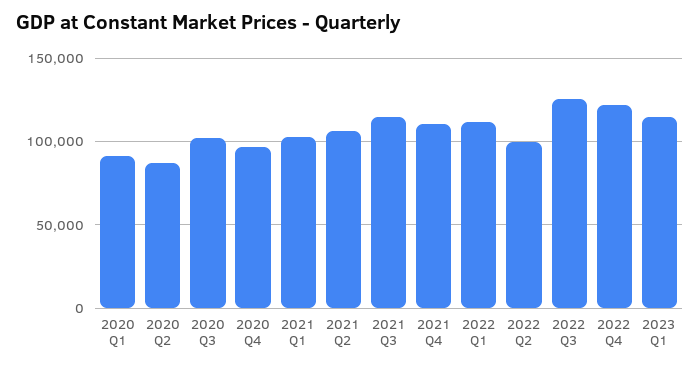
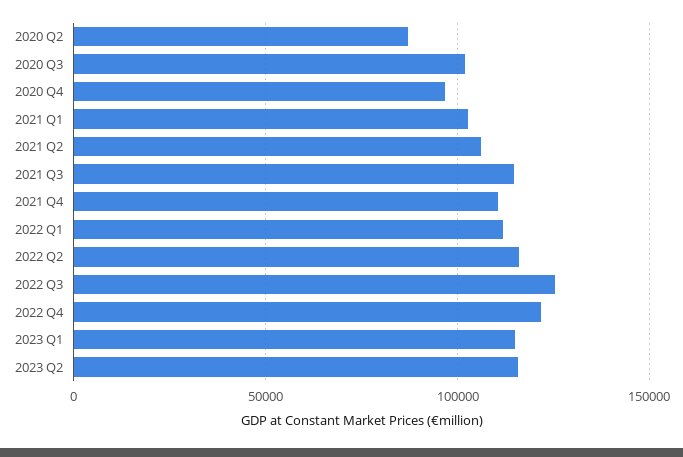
2020 Q1: 90000 -> none
2022 Q2: 100000 -> 115000
2023 Q2: none -> 115000

